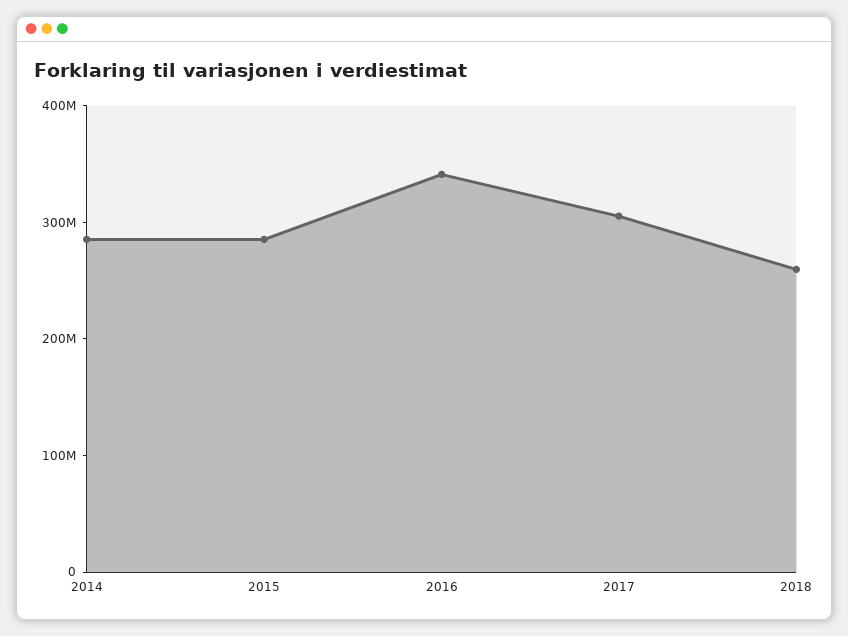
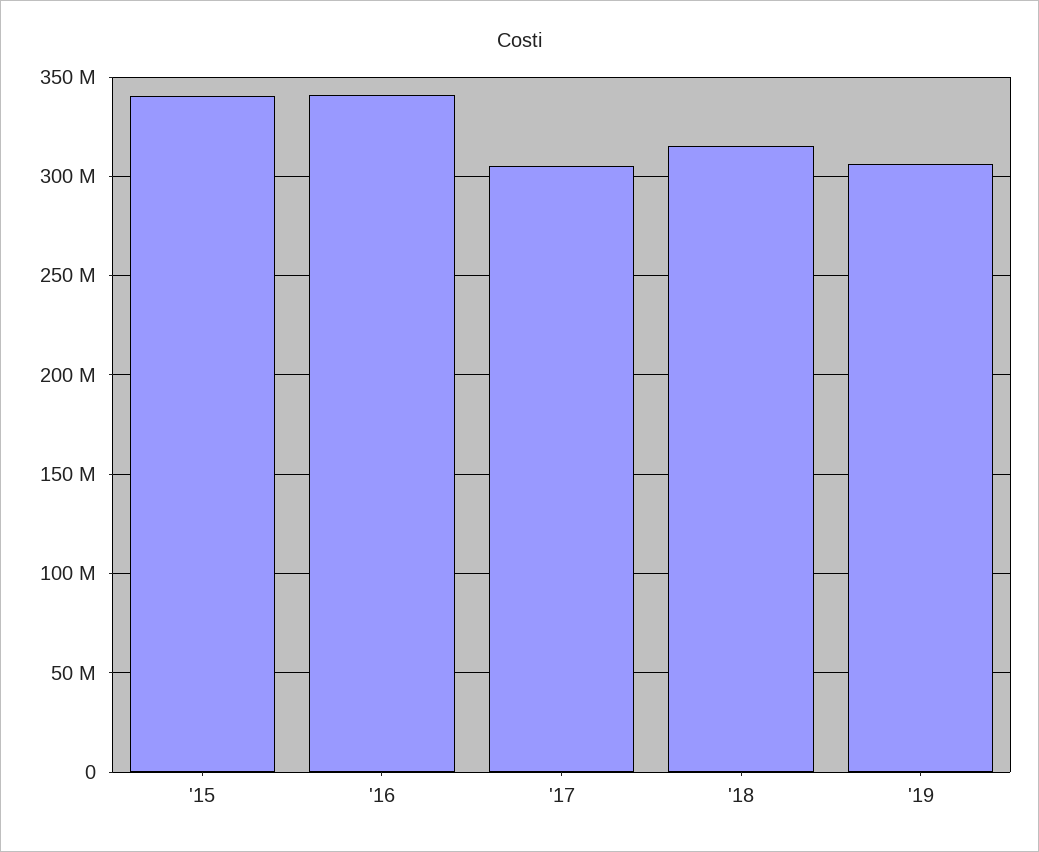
2014: 280000000 -> none
2015: 280000000 -> 340000000
2018: 260000000 -> 315000000
'19: none -> 305000000

